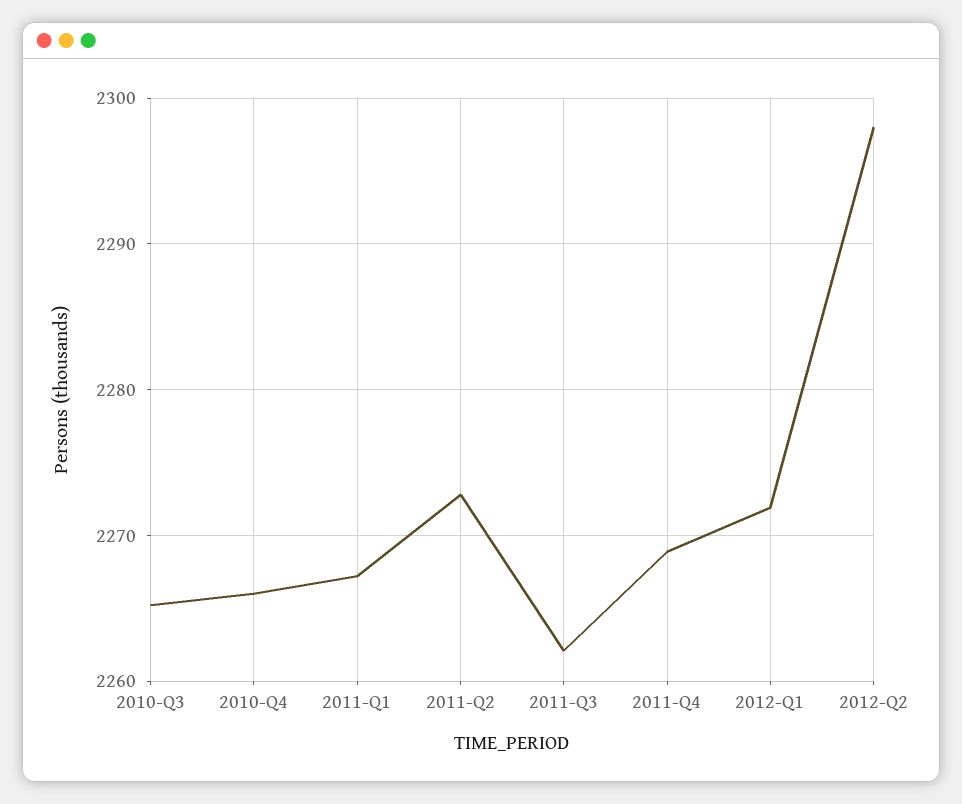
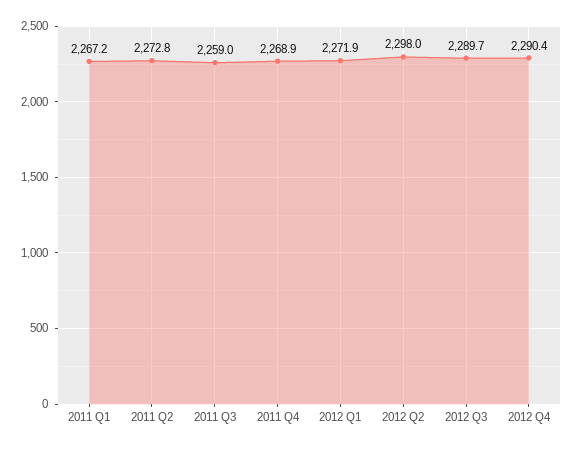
2010-Q3: 2265 -> none
2010-Q4: 2266 -> none
2011-Q3: 2262 -> 2259
2012 Q3: none -> 2289.7
2012 Q4: none -> 2290.4

